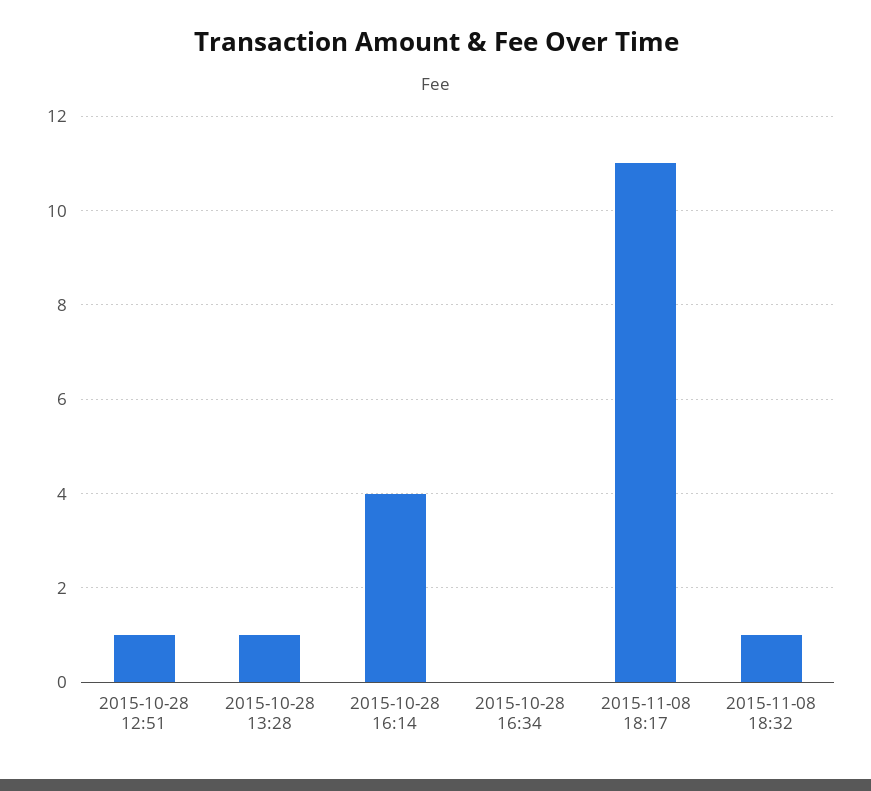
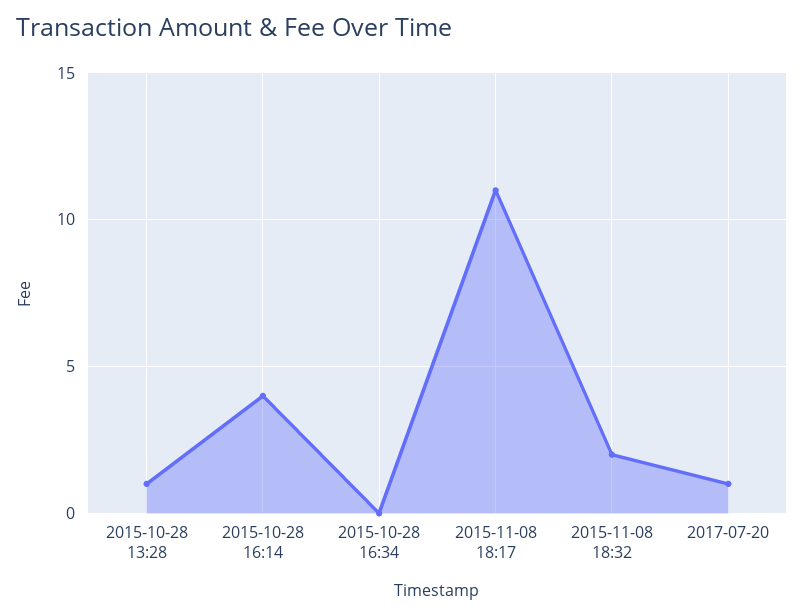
2015-10-28 12:51: 1 -> none
2015-11-08 18:32: 1 -> 2
2017-07-20: none -> 1

